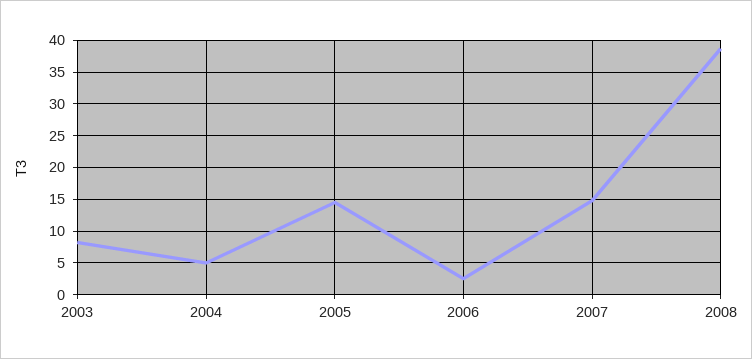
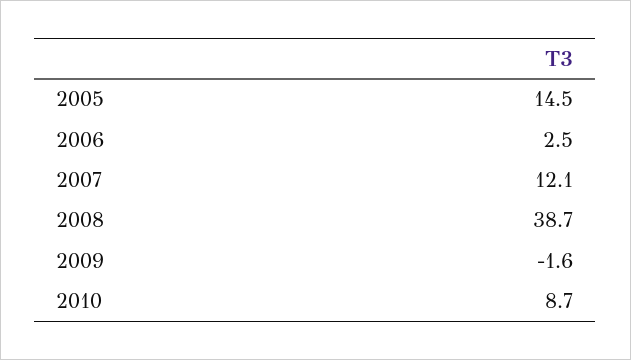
2003: 8 -> none
2004: 5 -> none
2007: 15 -> 12.1
2009: none -> -1.6
2010: none -> 8.7

